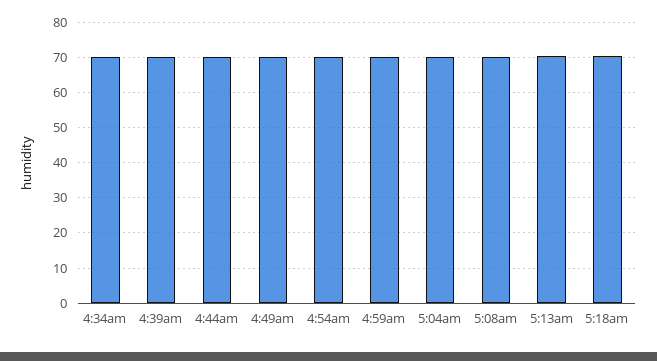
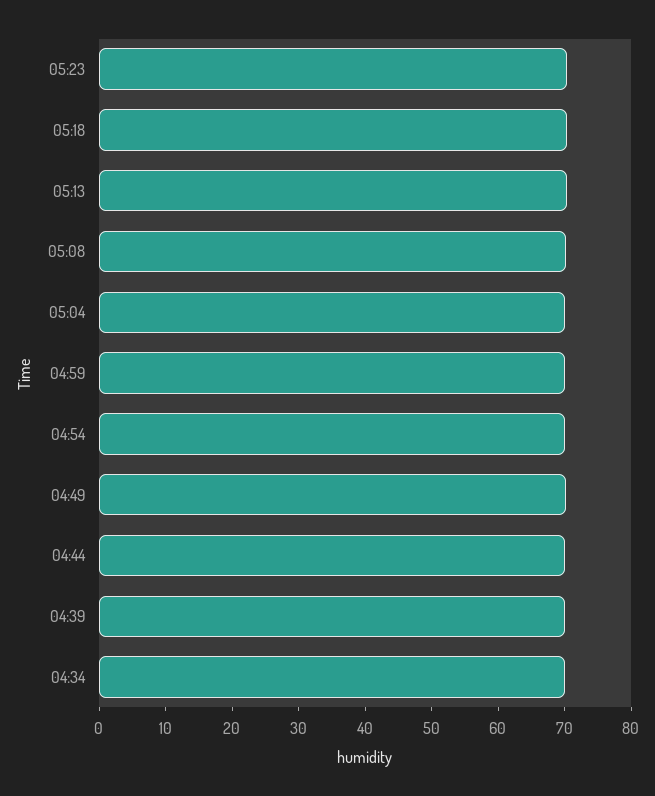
05:23: none -> 70

